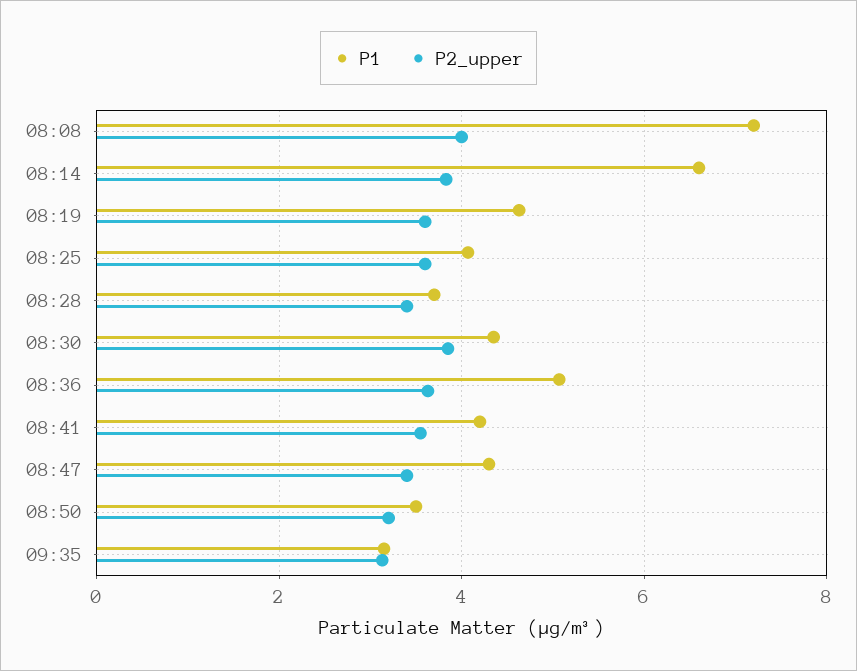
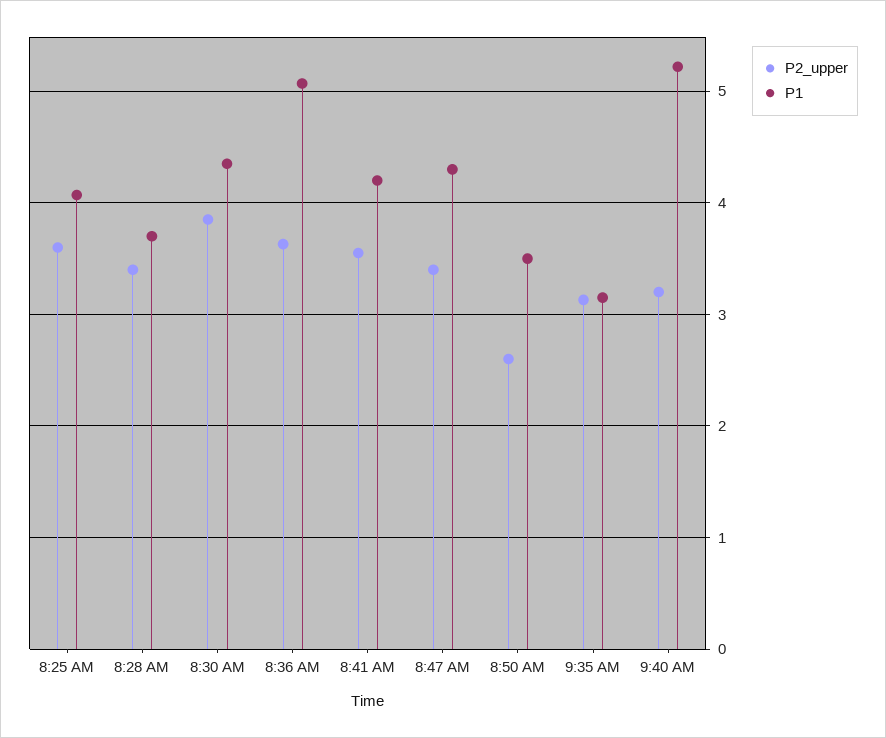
P1, 08:08: 7.2 -> none
P2_upper, 08:08: 4 -> none
P1, 08:14: 6.6 -> none
P2_upper, 08:14: 3.8 -> none
P1, 08:19: 4.6 -> none
P2_upper, 08:19: 3.6 -> none
P2_upper, 08:50: 3.2 -> 2.6
P2_upper, 9:40 AM: none -> 3.2
P1, 9:40 AM: none -> 5.2

